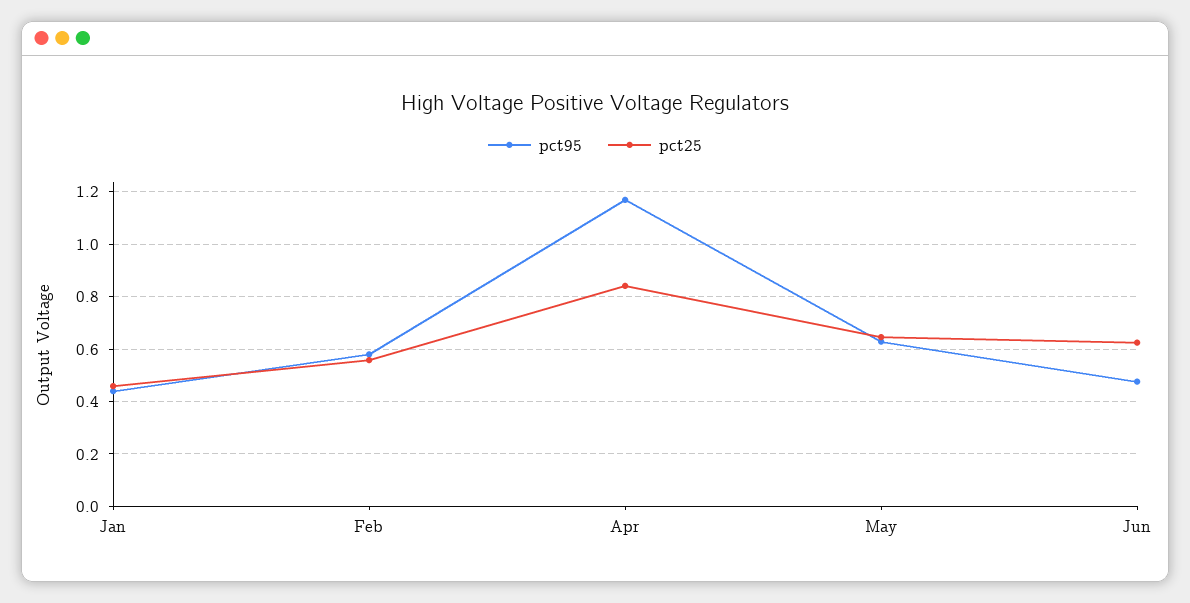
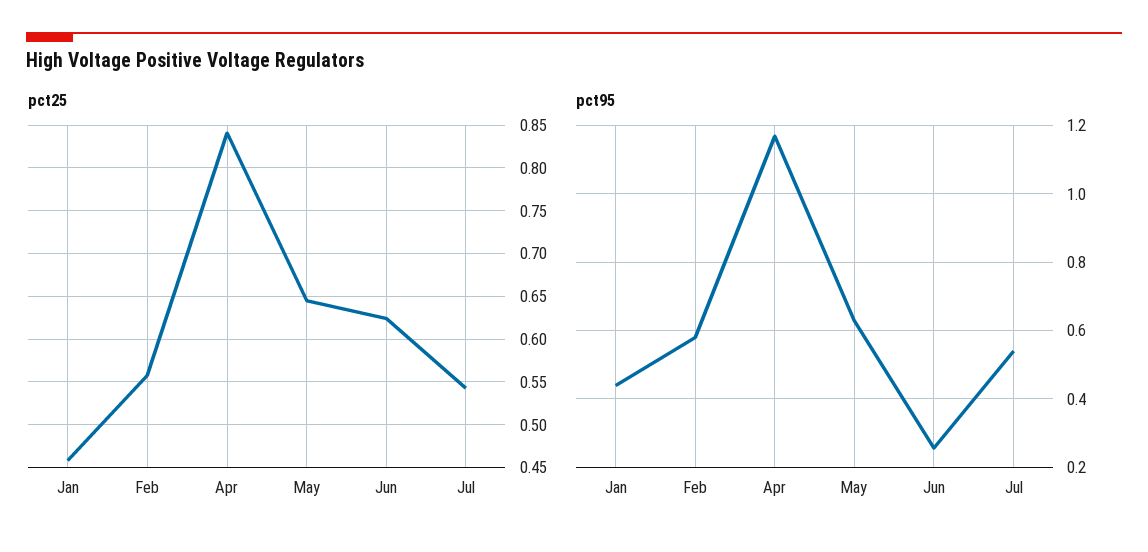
pct95, Jun: 0.475 -> 0.26
pct25, Jul: none -> 0.54
pct95, Jul: none -> 0.54

